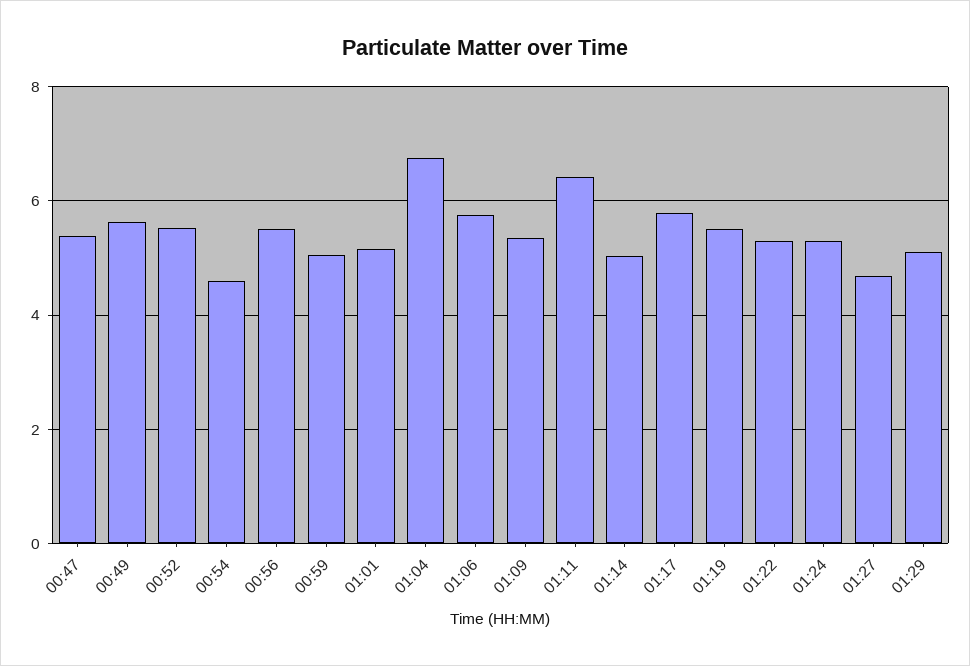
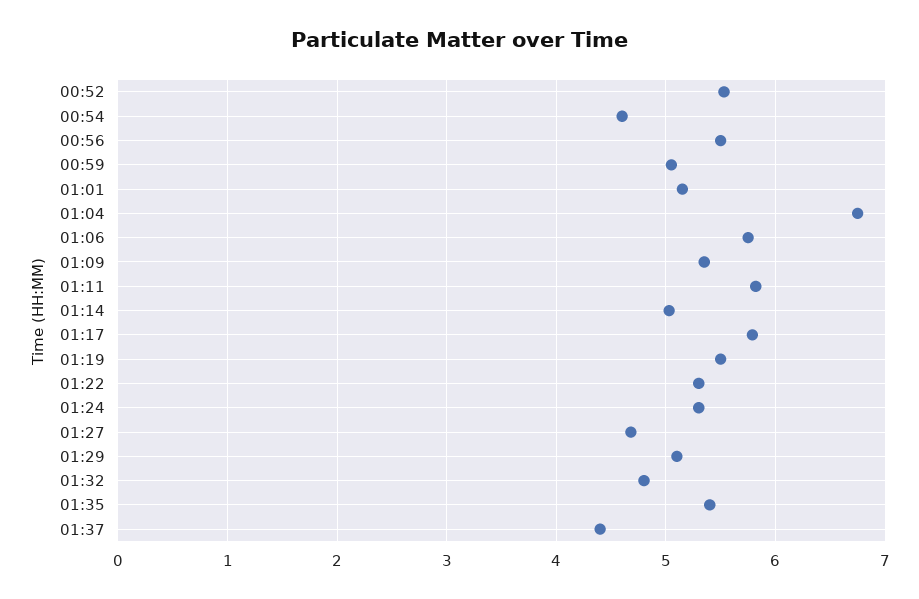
00:47: 5.4 -> none
00:49: 5.6 -> none
01:11: 6.4 -> 5.8
01:32: none -> 4.8
01:35: none -> 5.4
01:37: none -> 4.4

